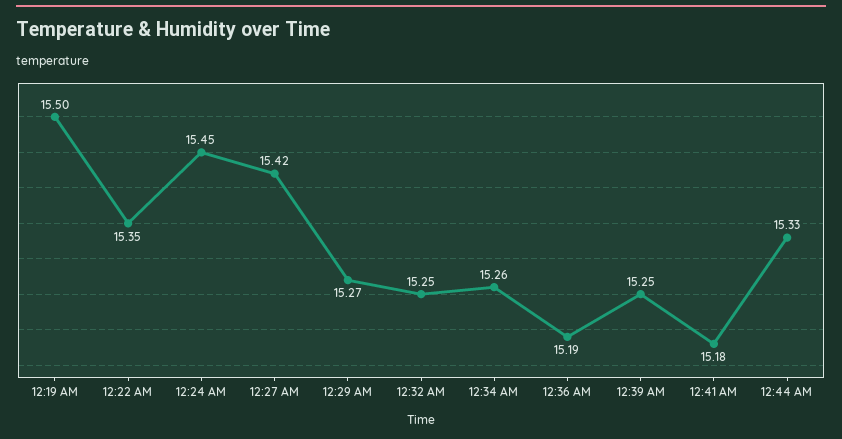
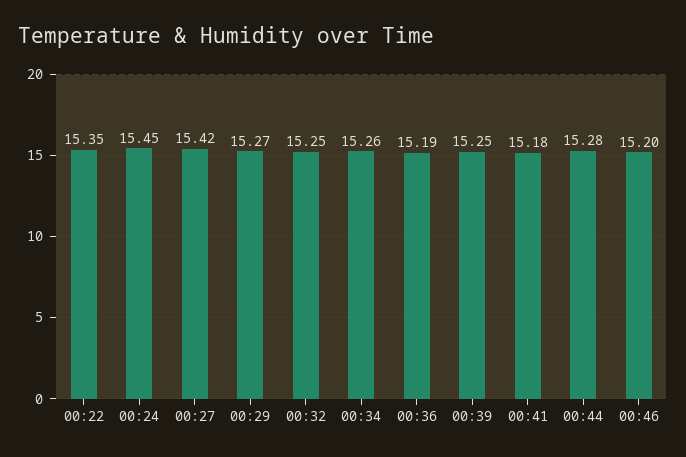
12:19 AM: 15.5 -> none
12:44 AM: 15.33 -> 15.28
00:46: none -> 15.2

